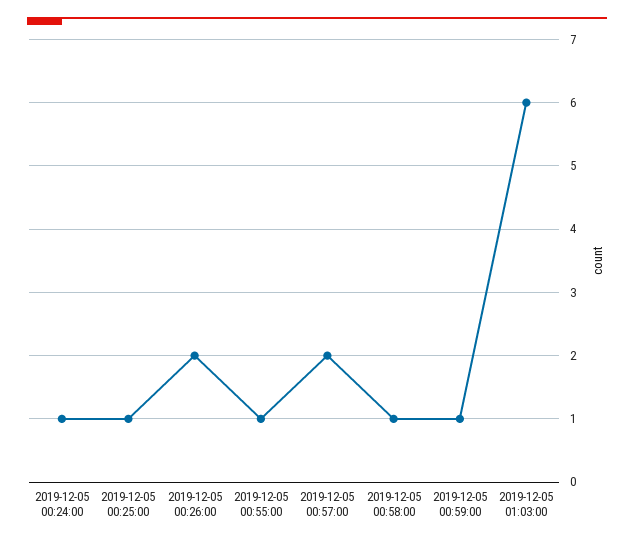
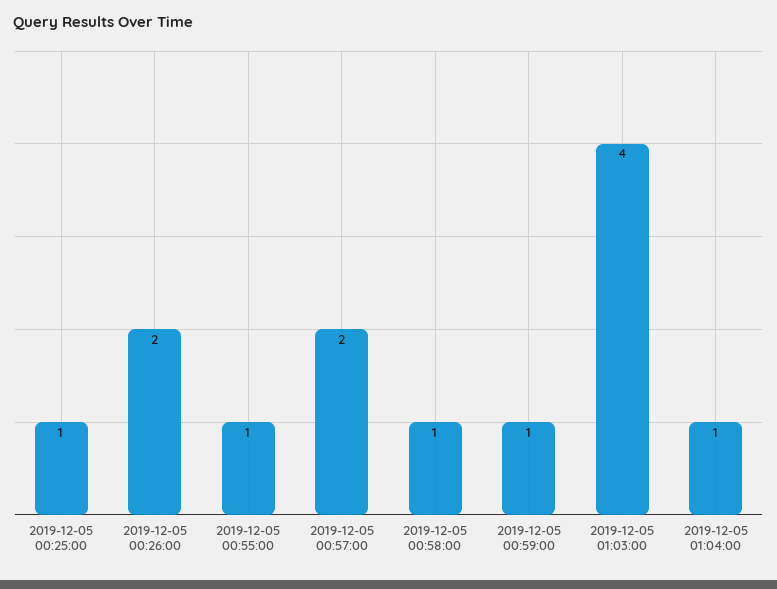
2019-12-05 00:24:00: 1 -> none
2019-12-05 01:03:00: 6 -> 4
2019-12-05 01:04:00: none -> 1

